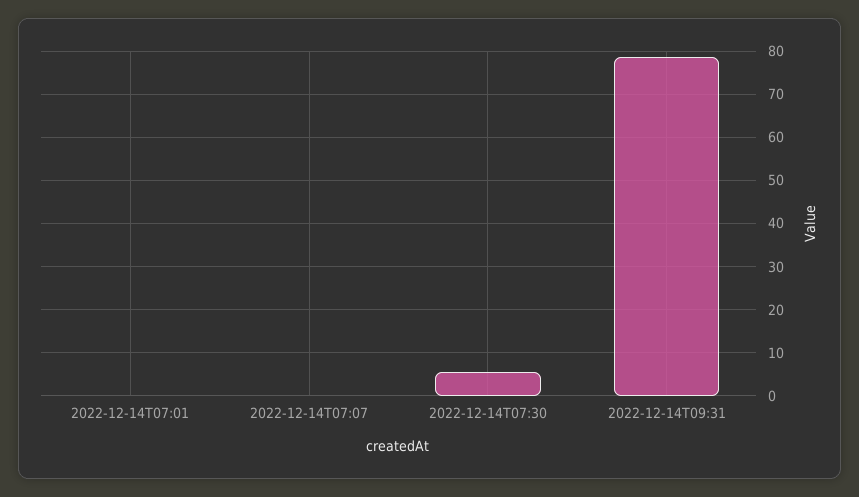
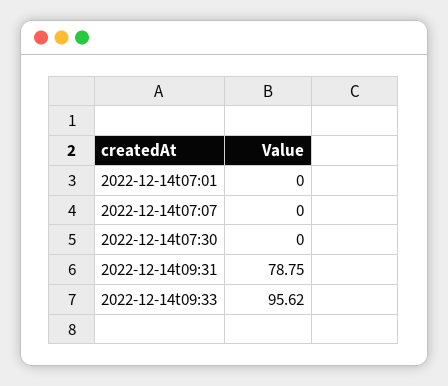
2022-12-14T07:30: 6 -> 0
2022-12-14t09:33: none -> 95.62

